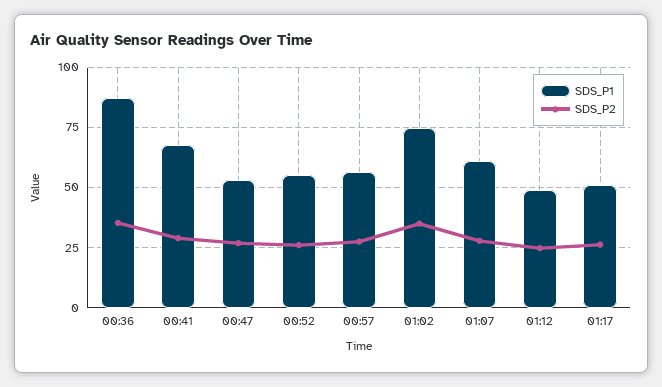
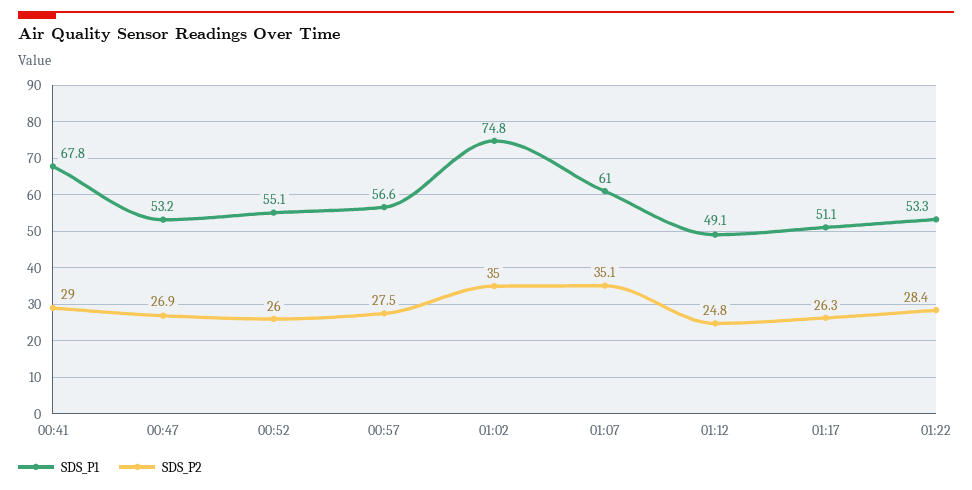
SDS_P1, 00:36: 87.5 -> none
SDS_P2, 00:36: 35 -> none
SDS_P2, 01:07: 27.5 -> 35.1
SDS_P1, 01:22: none -> 53.3
SDS_P2, 01:22: none -> 28.4

